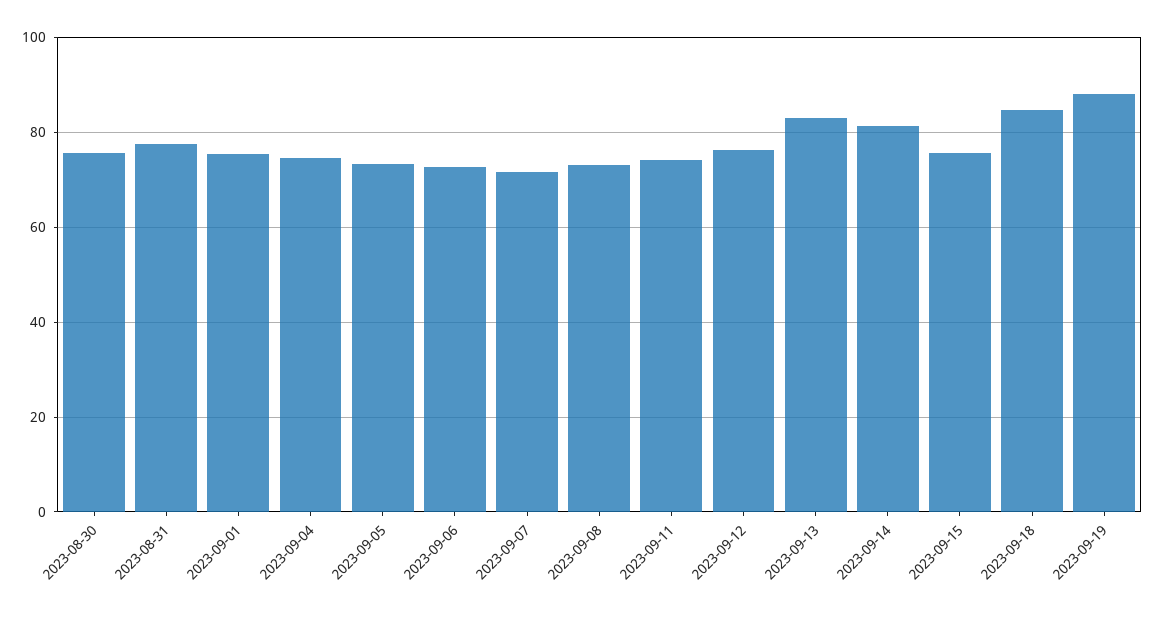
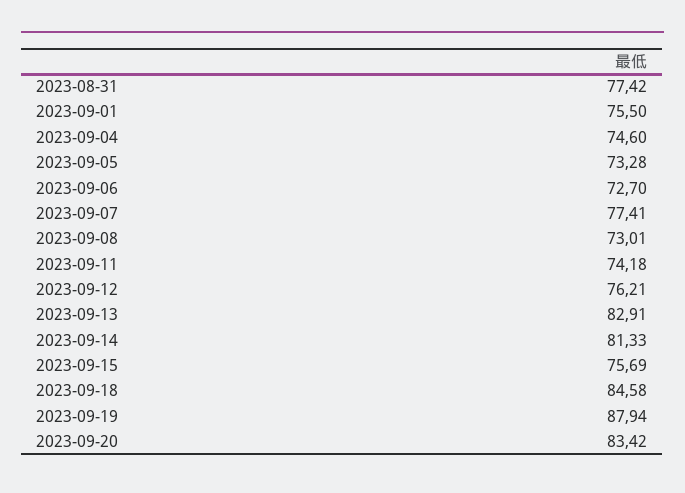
2023-08-30: 76 -> none
2023-09-07: 72 -> 77.41
2023-09-20: none -> 83.42

